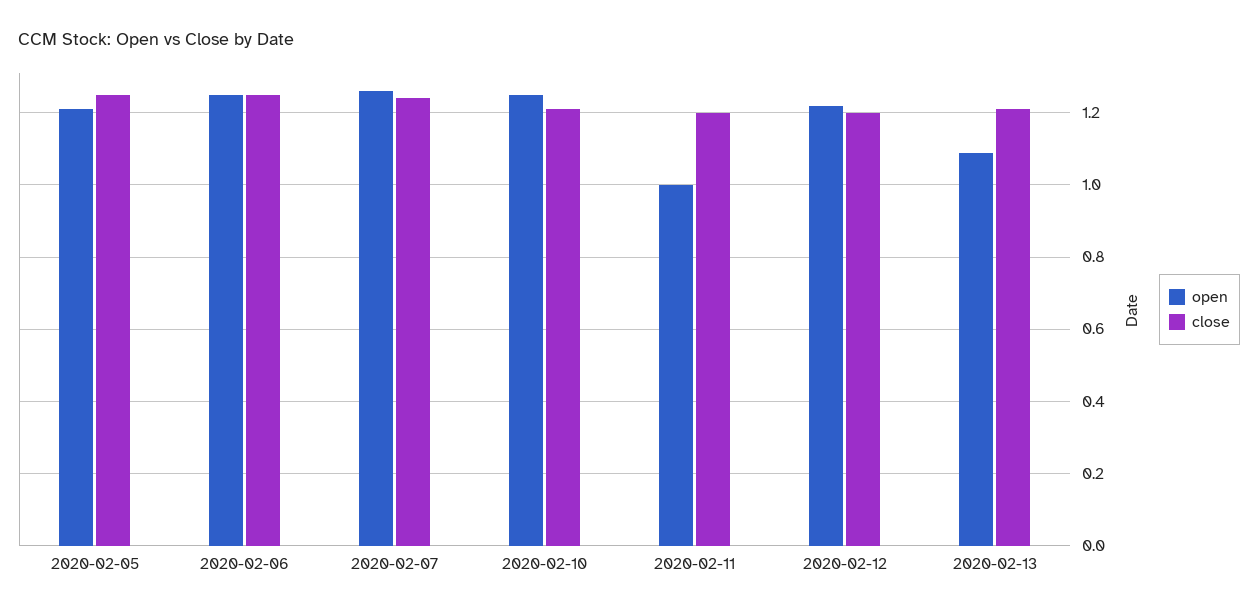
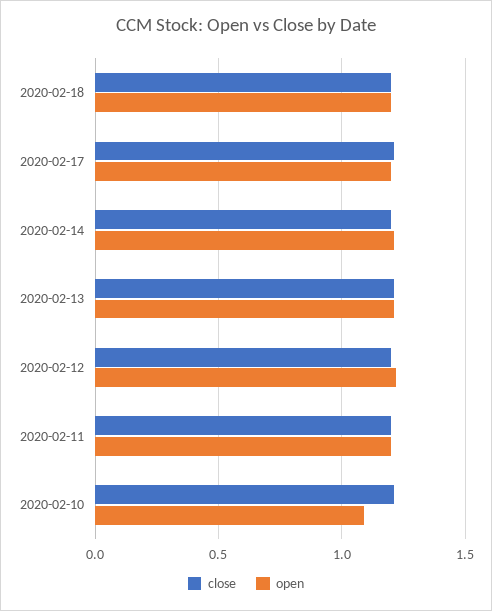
open, 2020-02-05: 1.2 -> none
close, 2020-02-05: 1.25 -> none
open, 2020-02-06: 1.25 -> none
close, 2020-02-06: 1.25 -> none
open, 2020-02-07: 1.25 -> none
close, 2020-02-07: 1.25 -> none
open, 2020-02-10: 1.25 -> 1.1
open, 2020-02-11: 1 -> 1.2
open, 2020-02-13: 1.1 -> 1.2
close, 2020-02-18: none -> 1.2
open, 2020-02-18: none -> 1.2
close, 2020-02-17: none -> 1.2
open, 2020-02-17: none -> 1.2
close, 2020-02-14: none -> 1.2
open, 2020-02-14: none -> 1.2

